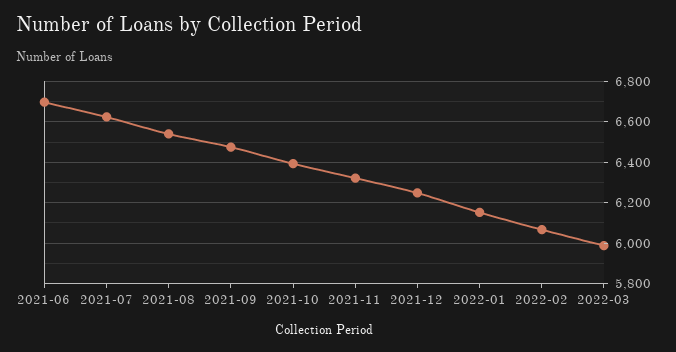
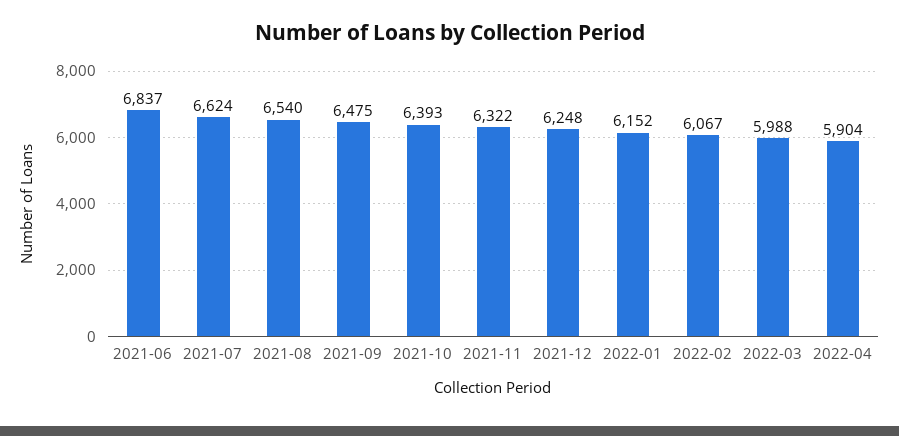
2021-06: 6700 -> 6837
2022-04: none -> 5904

